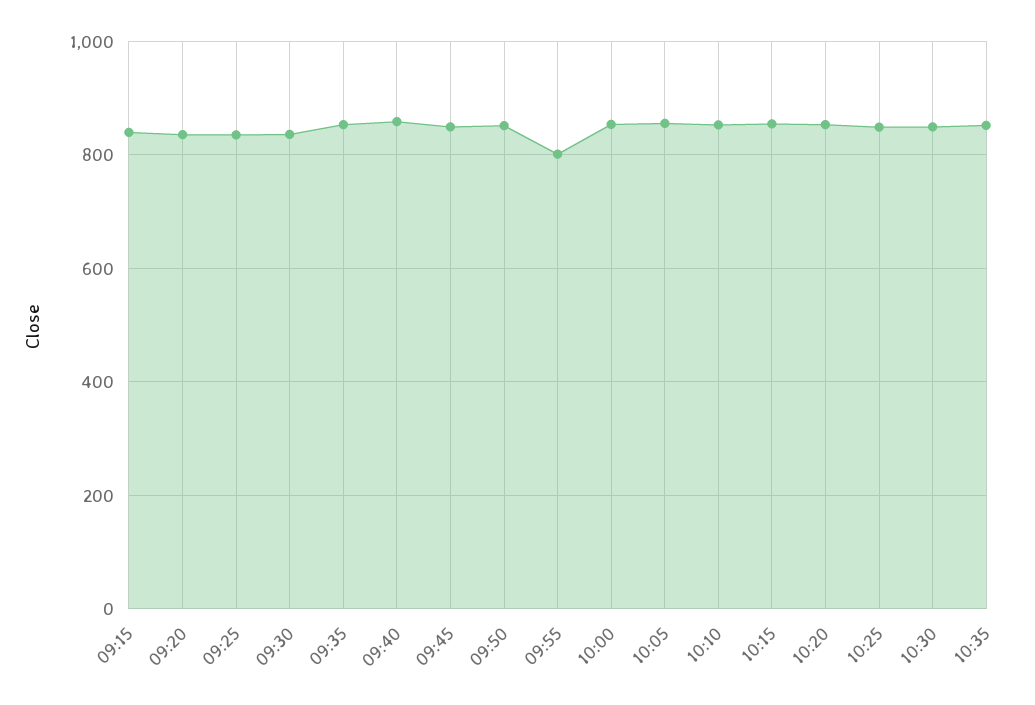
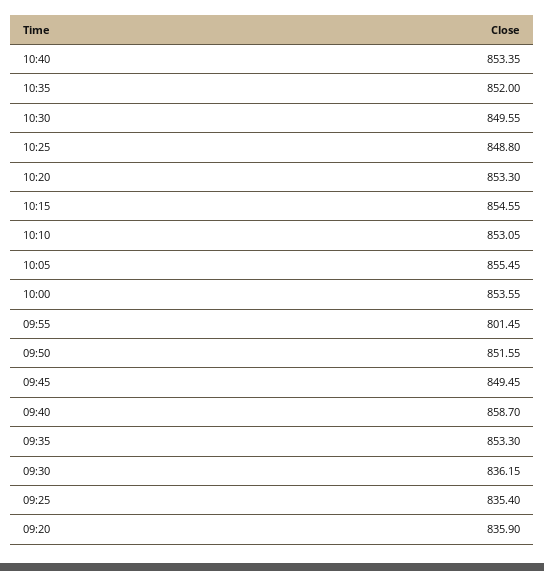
09:15: 840 -> none
10:40: none -> 853.35

